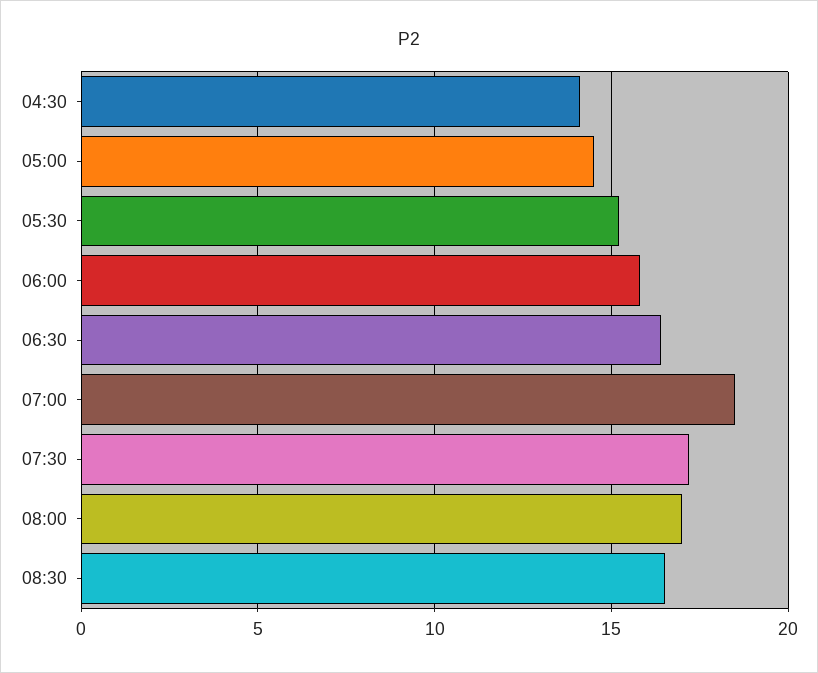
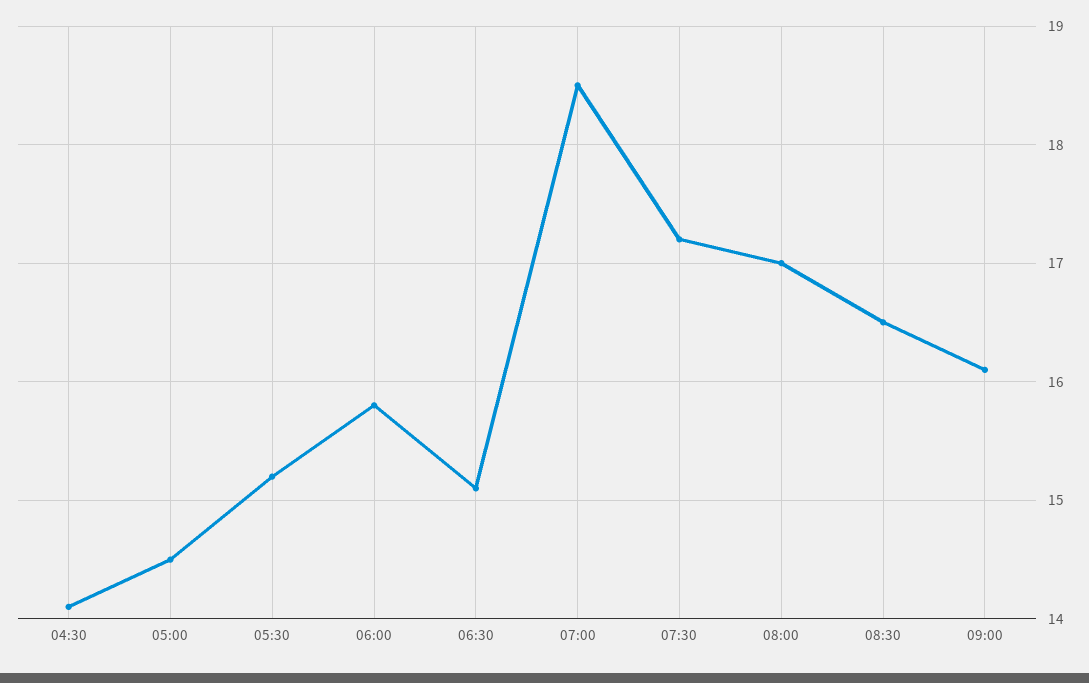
06:30: 16.5 -> 15.1
09:00: none -> 16.1

